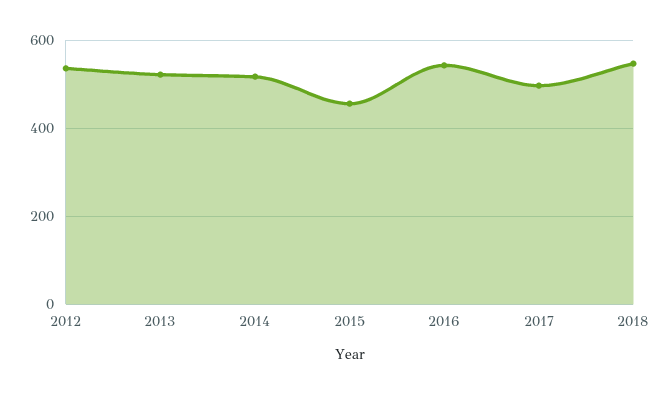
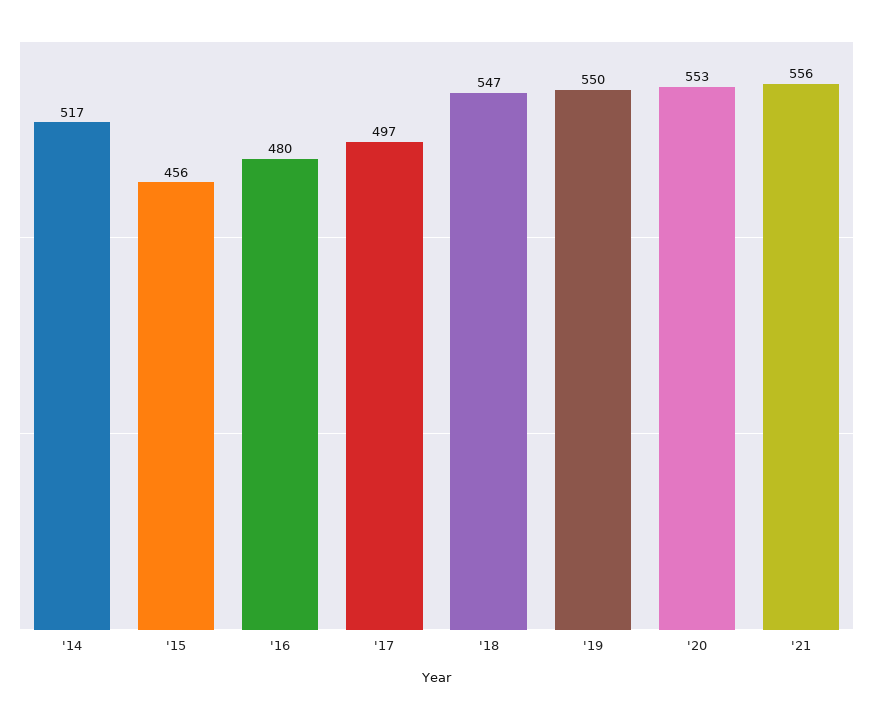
2012: 540 -> none
2013: 520 -> none
2016: 540 -> 480
'19: none -> 550
'20: none -> 553
'21: none -> 556

